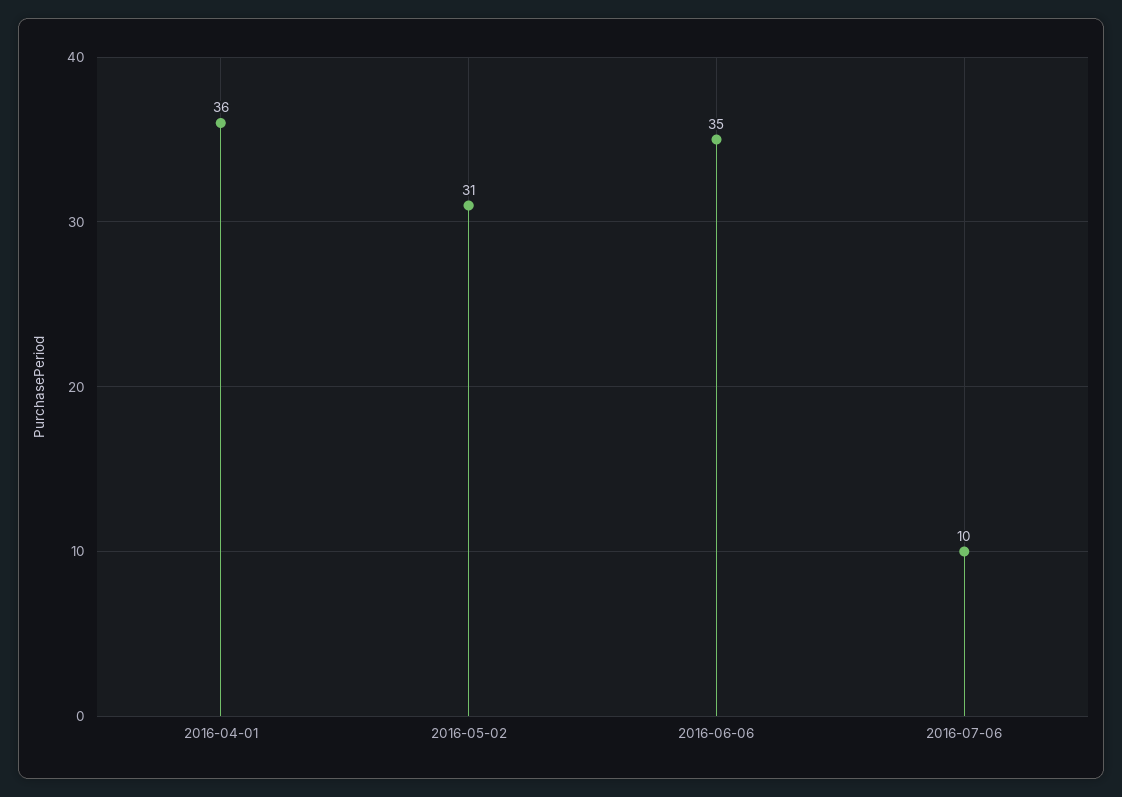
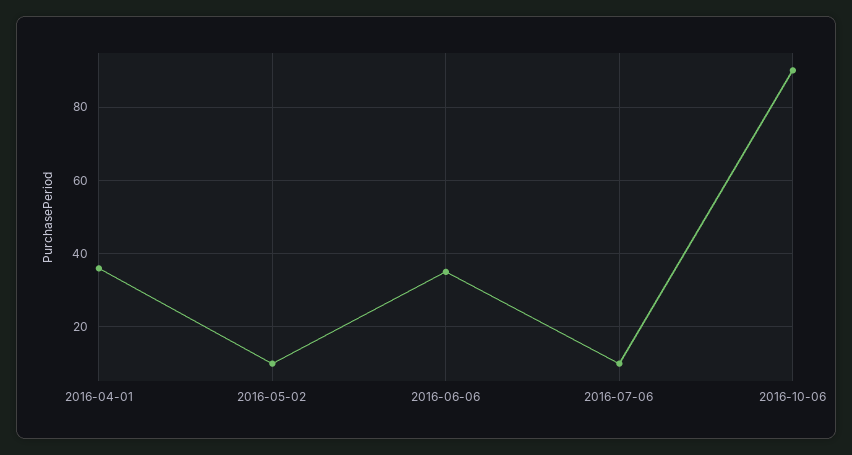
2016-05-02: 31 -> 10
2016-10-06: none -> 90

